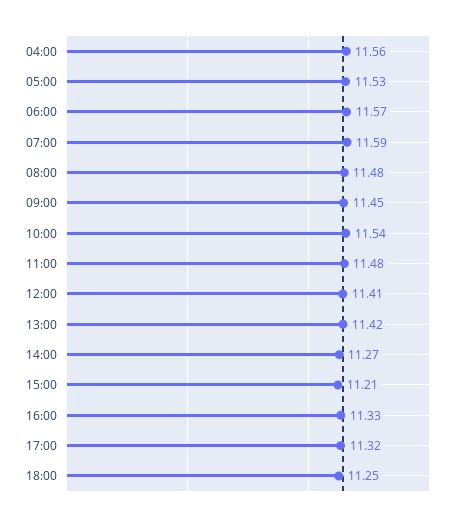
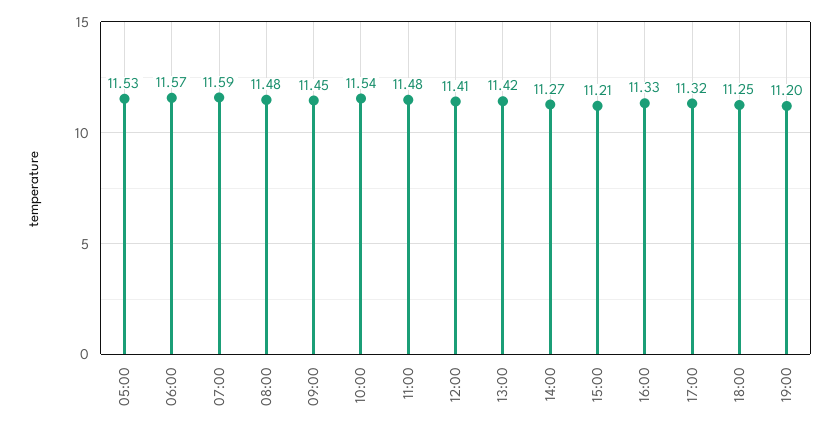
04:00: 11.56 -> none
19:00: none -> 11.2

